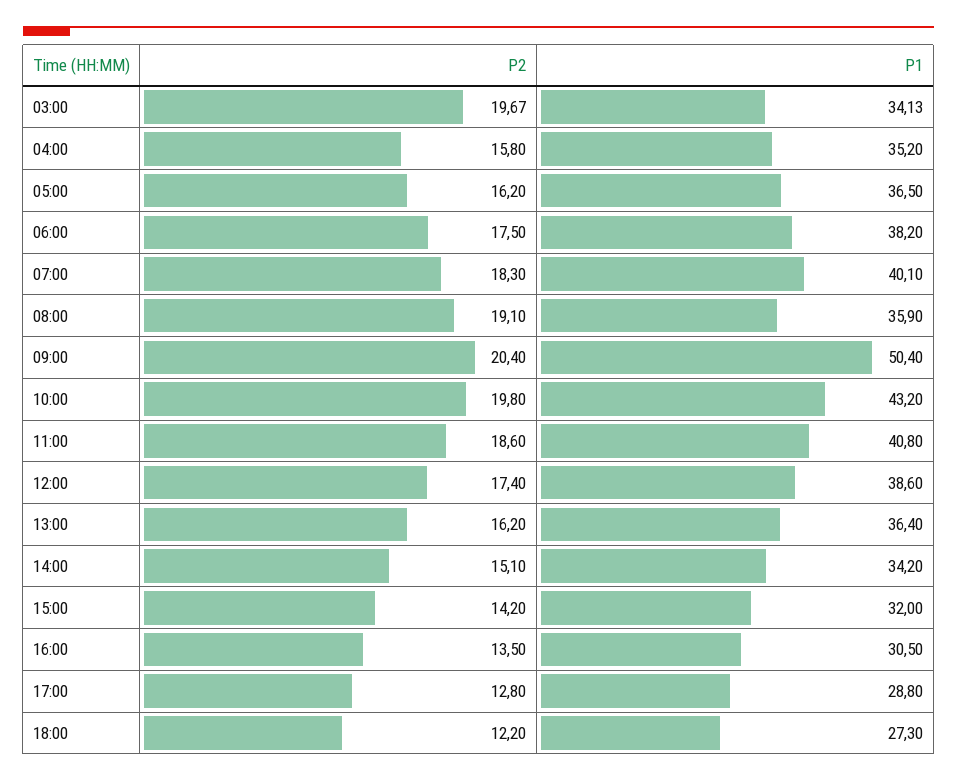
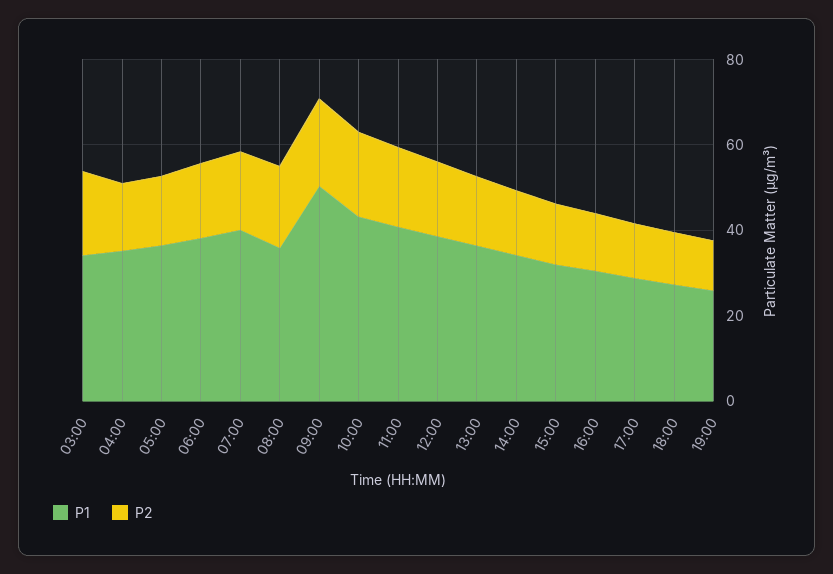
P1, 19:00: none -> 25
P2, 19:00: none -> 10

